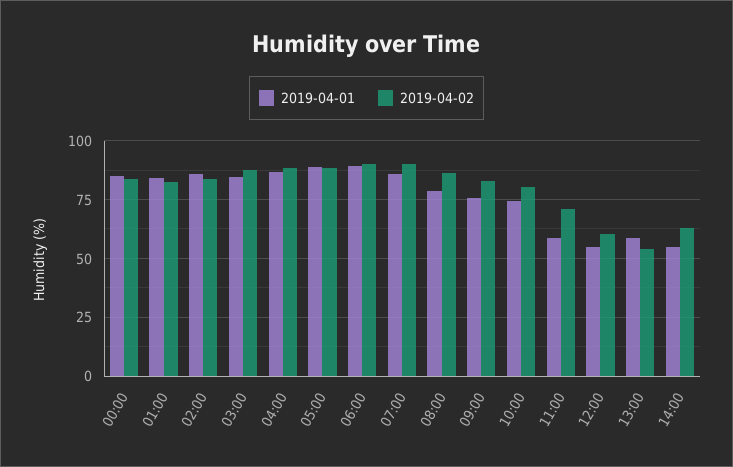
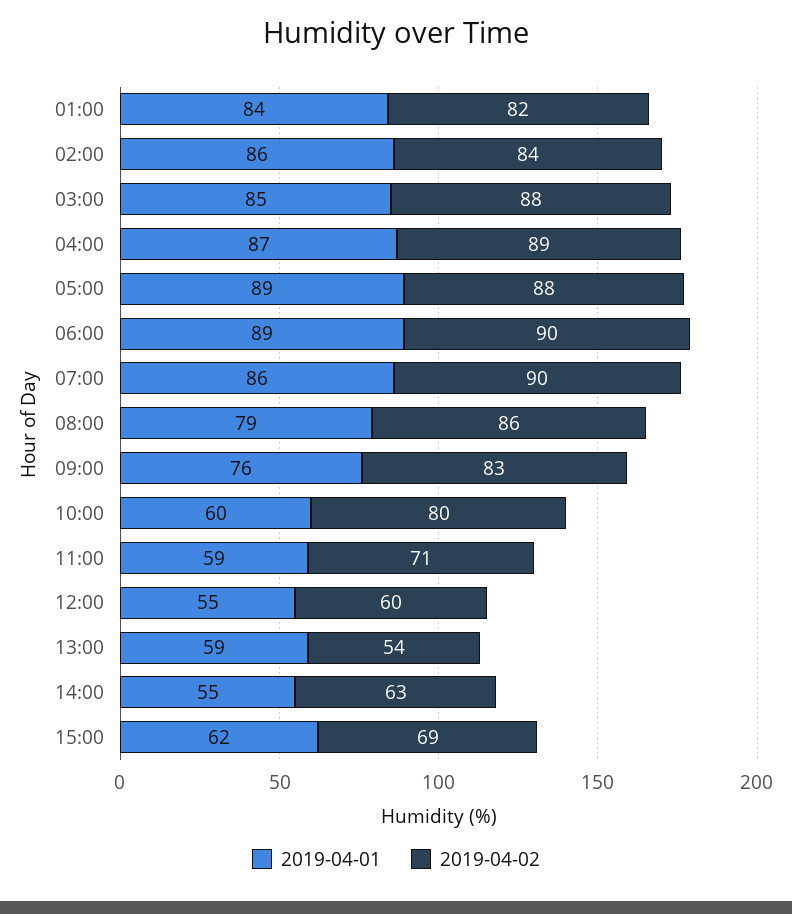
2019-04-01, 00:00: 85 -> none
2019-04-02, 00:00: 85 -> none
2019-04-01, 10:00: 75 -> 60
2019-04-01, 15:00: none -> 62
2019-04-02, 15:00: none -> 69

